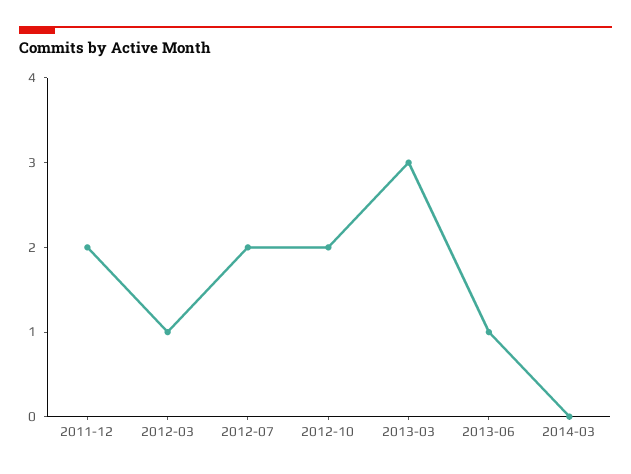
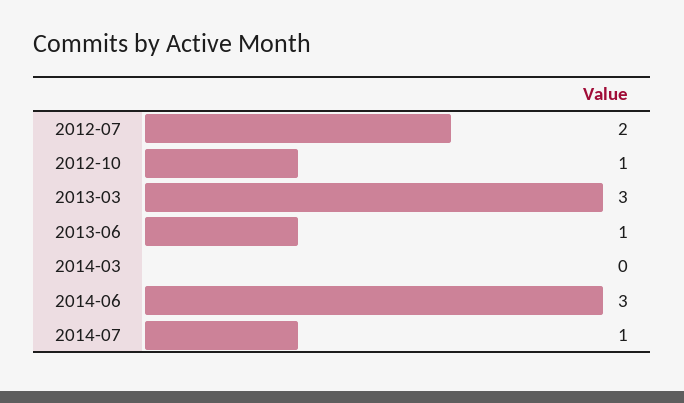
2011-12: 2 -> none
2012-03: 1 -> none
2012-10: 2 -> 1
2014-06: none -> 3
2014-07: none -> 1

